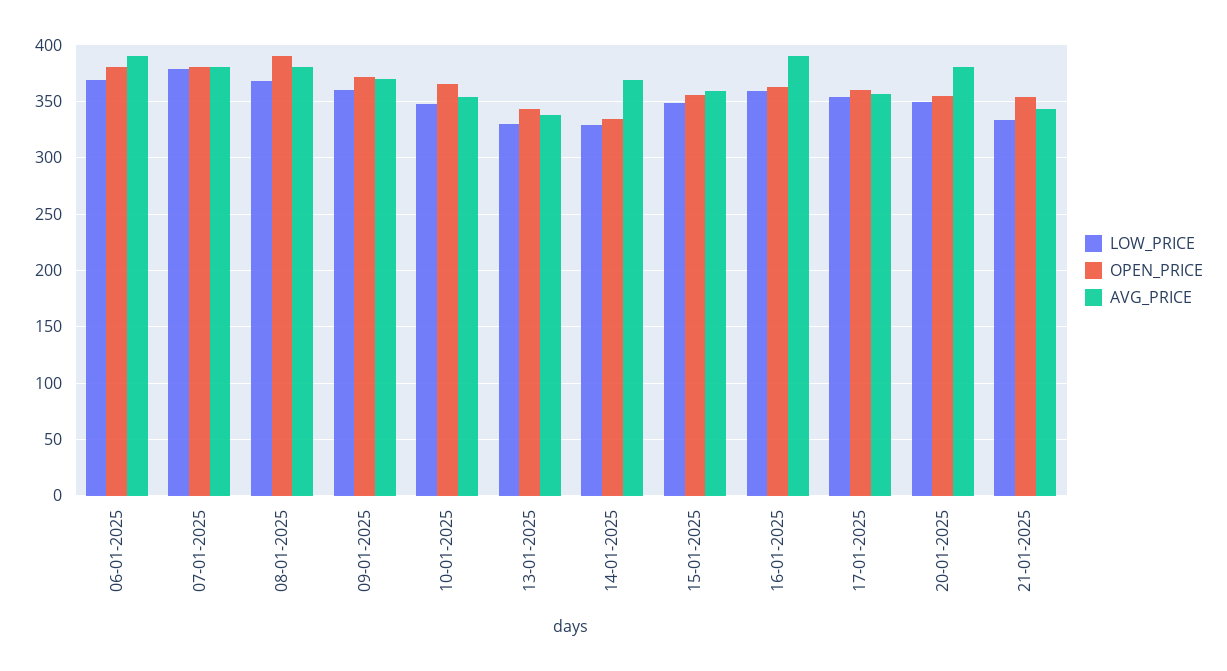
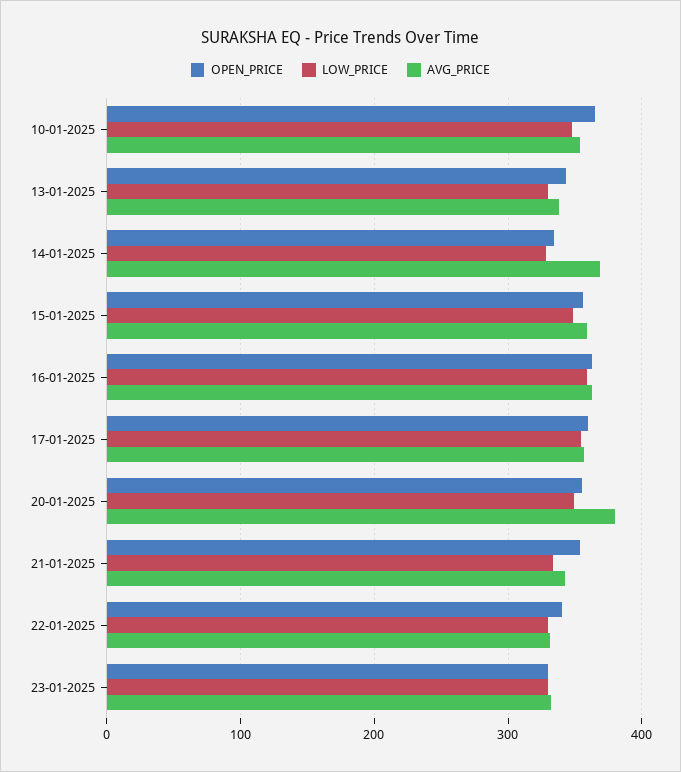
LOW_PRICE, 06-01-2025: 370 -> none
OPEN_PRICE, 06-01-2025: 380 -> none
AVG_PRICE, 06-01-2025: 390 -> none
LOW_PRICE, 07-01-2025: 380 -> none
OPEN_PRICE, 07-01-2025: 380 -> none
AVG_PRICE, 07-01-2025: 380 -> none
LOW_PRICE, 08-01-2025: 370 -> none
OPEN_PRICE, 08-01-2025: 390 -> none
AVG_PRICE, 08-01-2025: 380 -> none
LOW_PRICE, 09-01-2025: 360 -> none
OPEN_PRICE, 09-01-2025: 370 -> none
AVG_PRICE, 09-01-2025: 370 -> none
AVG_PRICE, 16-01-2025: 390 -> 360
OPEN_PRICE, 22-01-2025: none -> 340
LOW_PRICE, 22-01-2025: none -> 330
AVG_PRICE, 22-01-2025: none -> 330
OPEN_PRICE, 23-01-2025: none -> 330
LOW_PRICE, 23-01-2025: none -> 330
AVG_PRICE, 23-01-2025: none -> 330

